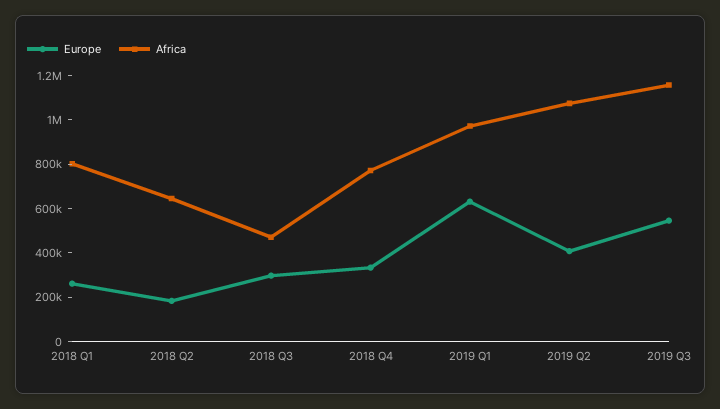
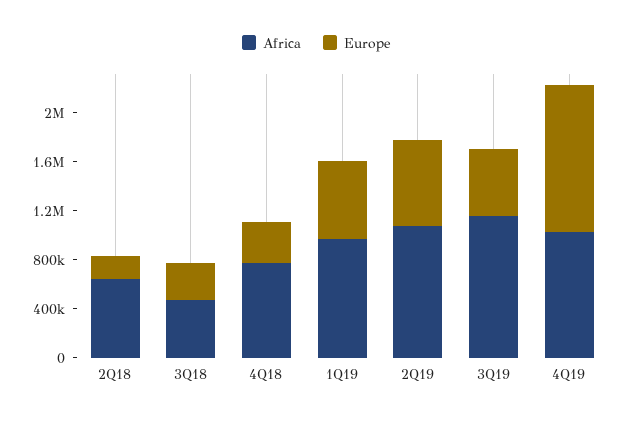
Europe, 2018 Q1: 250000 -> none
Africa, 2018 Q1: 800000 -> none
Europe, 2019 Q2: 400000 -> 700000
Africa, 4Q19: none -> 1000000
Europe, 4Q19: none -> 1200000

